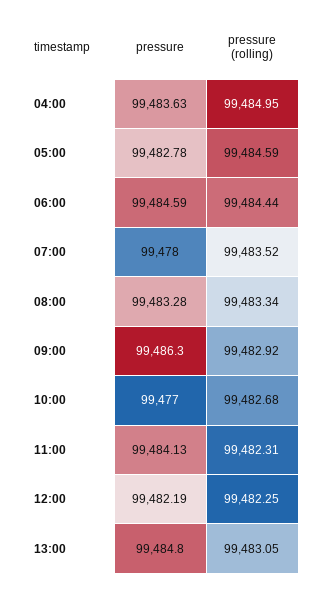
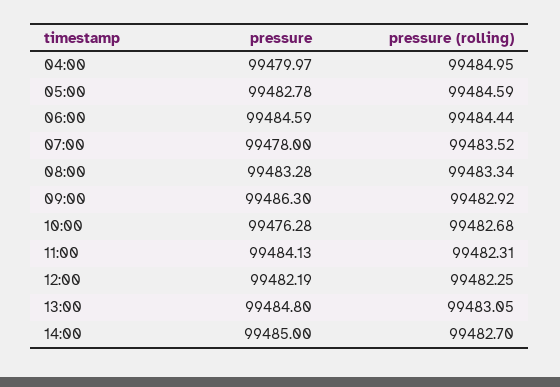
pressure, 04:00: 99483.63 -> 99479.97
pressure, 10:00: 99477 -> 99476.28
pressure, 14:00: none -> 99485
pressure (rolling), 14:00: none -> 99482.7

